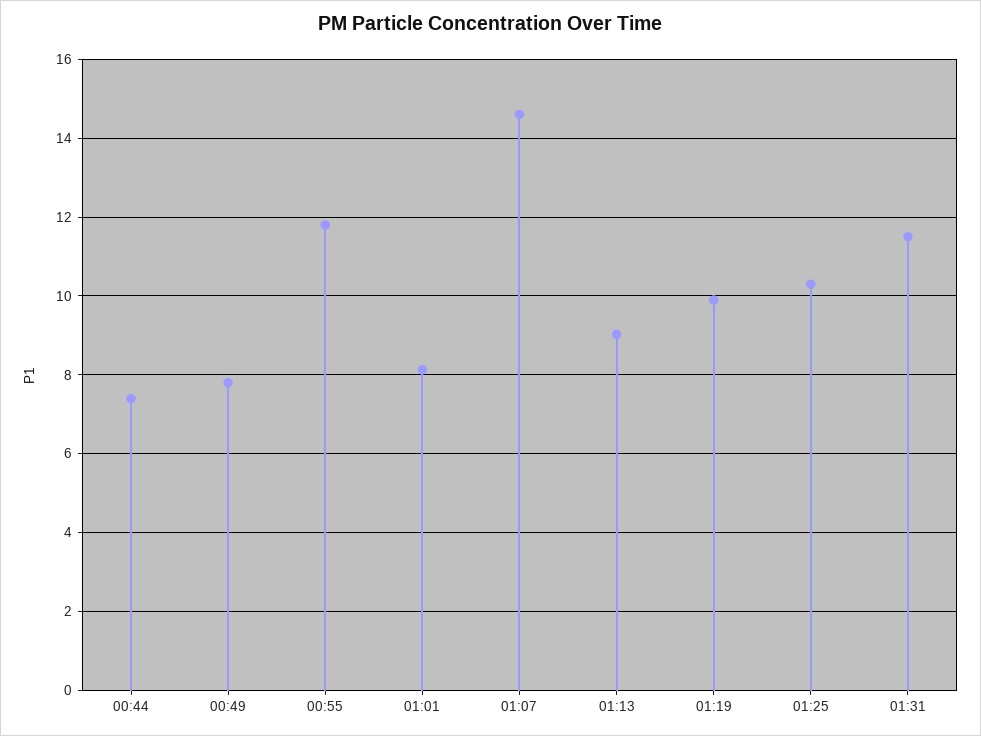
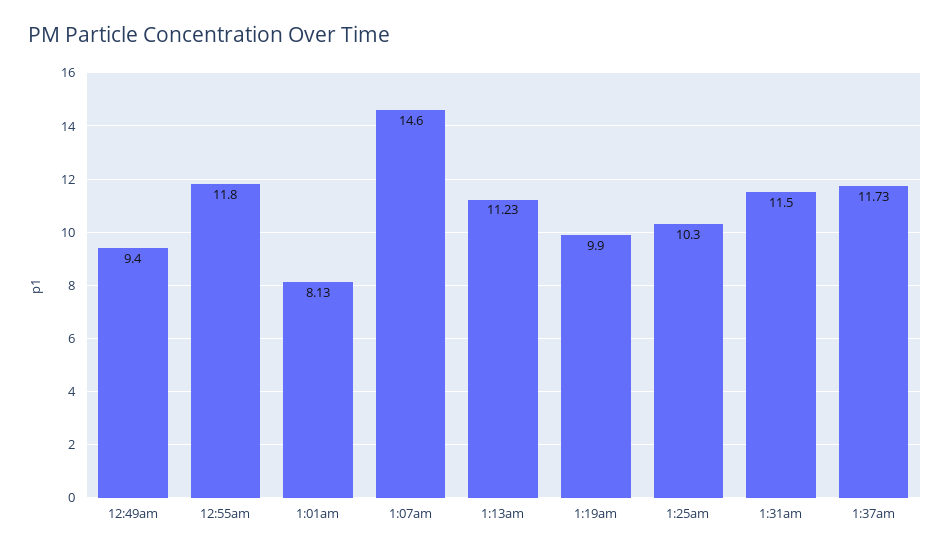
00:44: 7.4 -> none
00:49: 7.8 -> 9.4
01:13: 9 -> 11.23
1:37am: none -> 11.73

